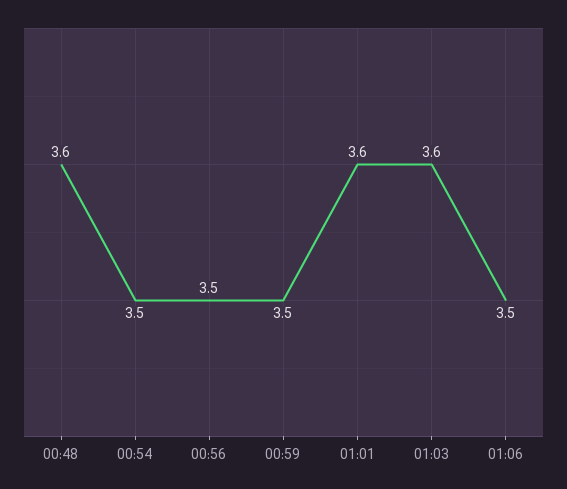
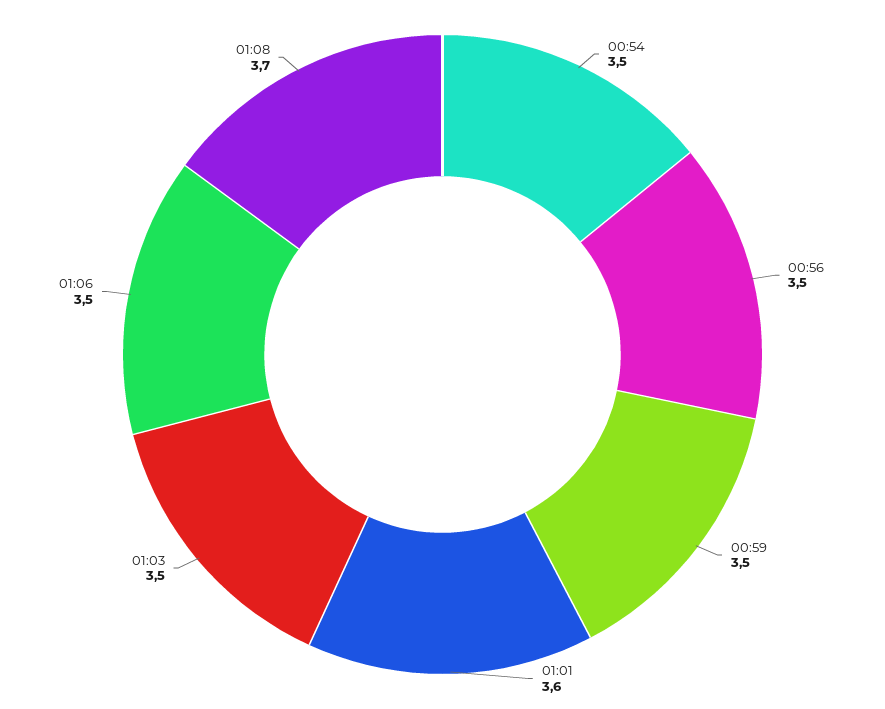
00:48: 3.6 -> none
01:03: 3.6 -> 3.5
01:08: none -> 3.7

